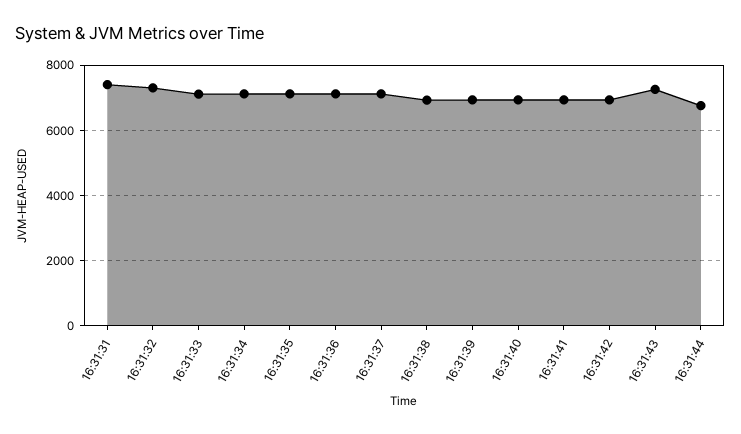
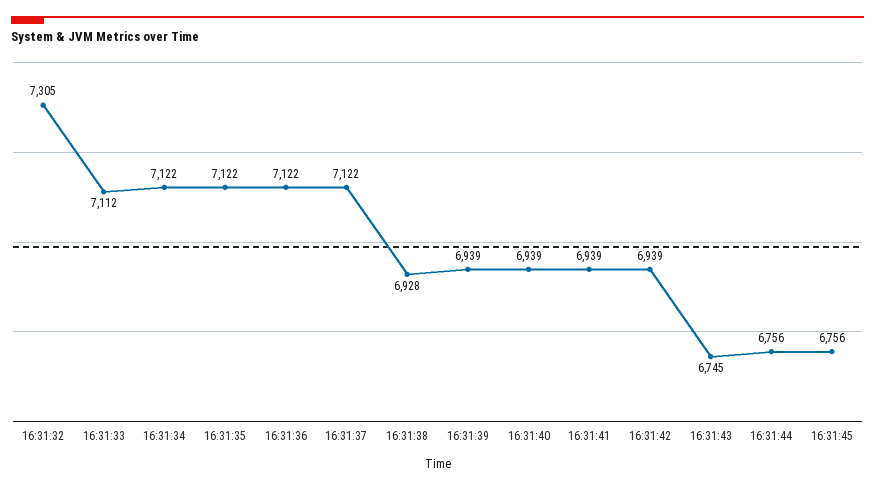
16:31:31: 7400 -> none
16:31:43: 7200 -> 6745
16:31:45: none -> 6756

